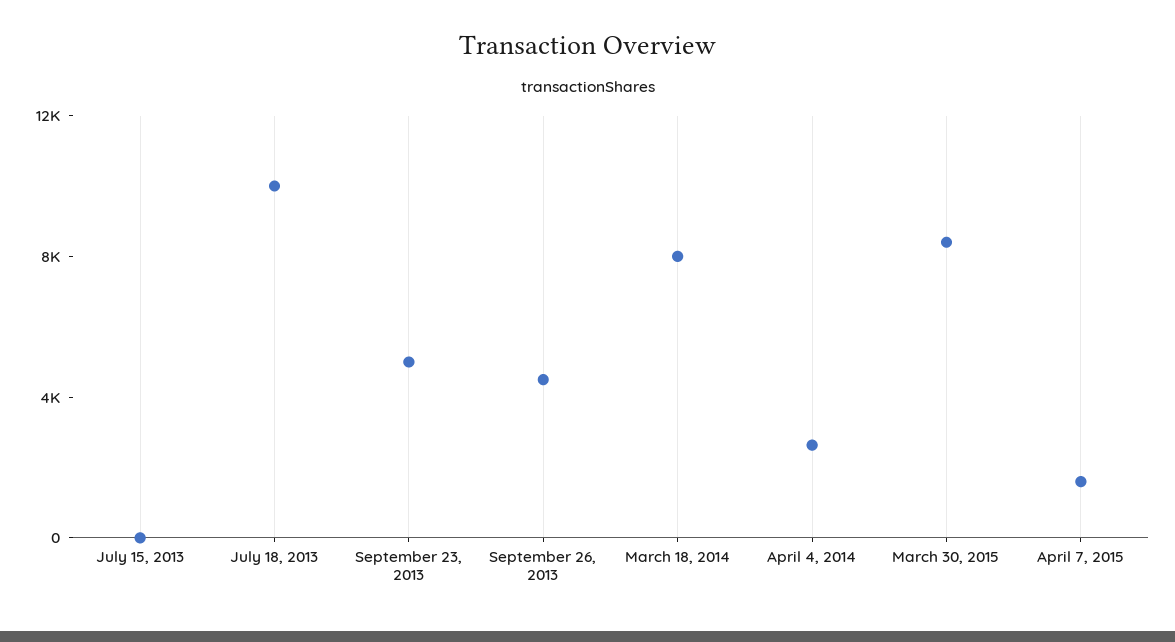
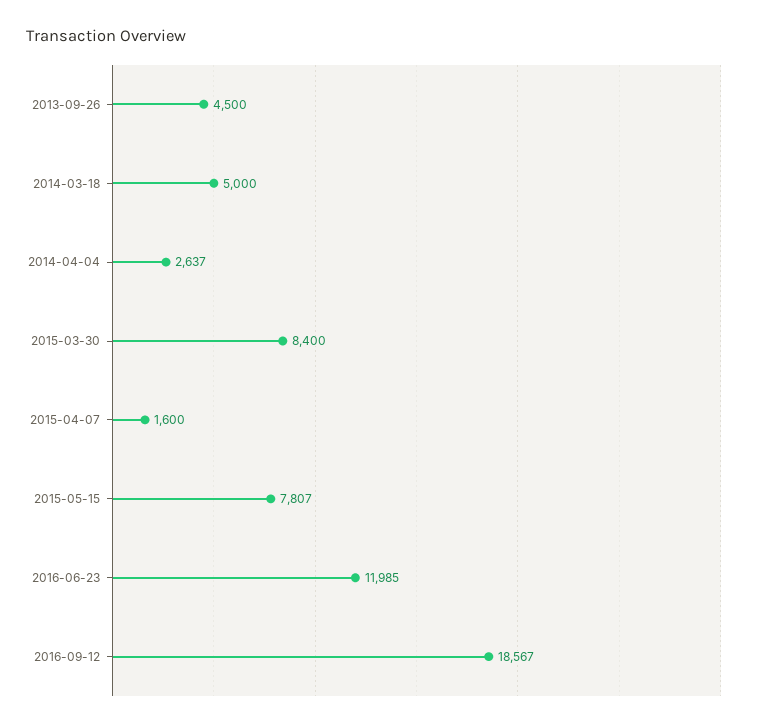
July 15, 2013: 0 -> none
July 18, 2013: 10000 -> none
September 23, 2013: 5000 -> none
March 18, 2014: 8000 -> 5000
2015-05-15: none -> 7807
2016-06-23: none -> 11985
2016-09-12: none -> 18567

